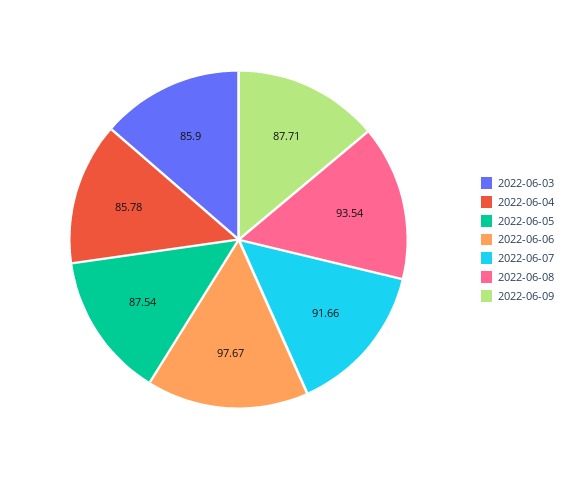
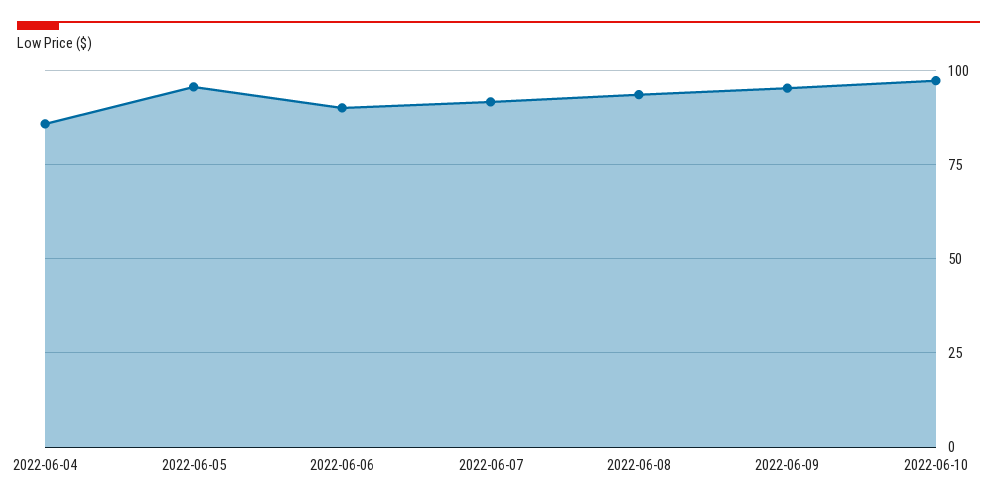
2022-06-03: 85.9 -> none
2022-06-05: 87.54 -> 95
2022-06-06: 97.67 -> 90
2022-06-09: 87.71 -> 95
2022-06-10: none -> 97.5

